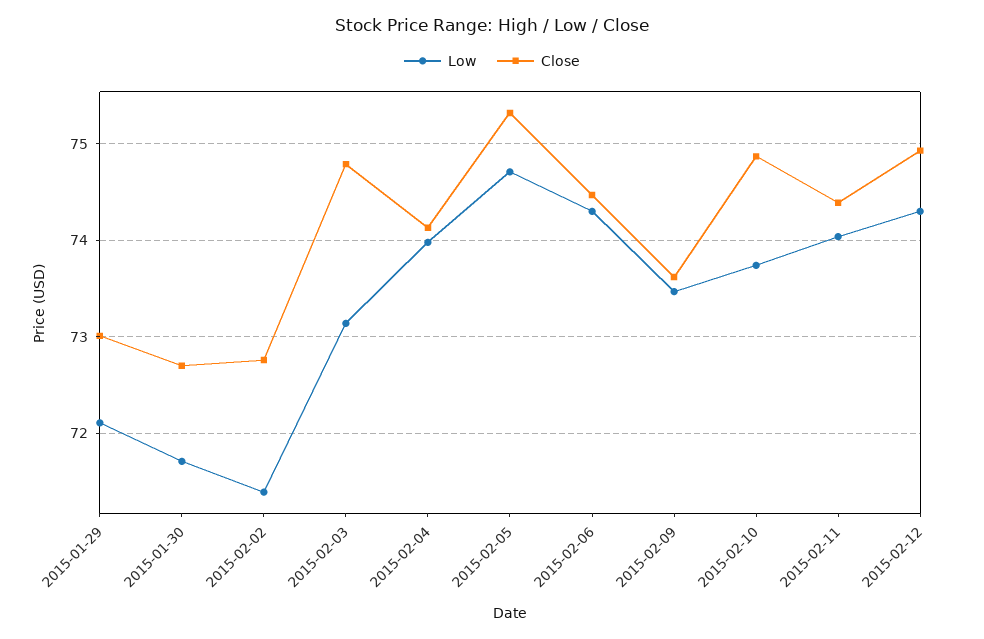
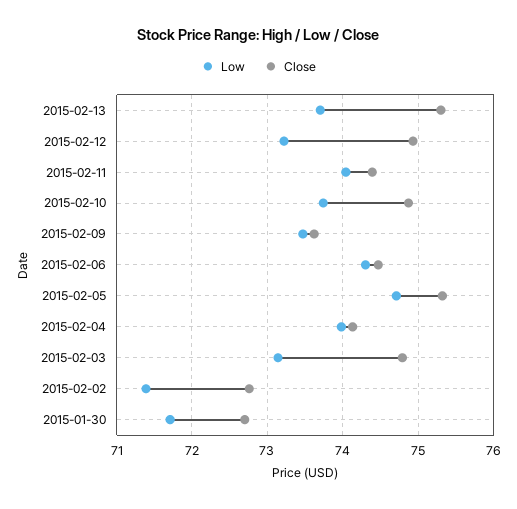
Low, 2015-01-29: 72.1 -> none
Close, 2015-01-29: 73 -> none
Low, 2015-02-12: 74.3 -> 73.2
Low, 2015-02-13: none -> 73.7
Close, 2015-02-13: none -> 75.3

